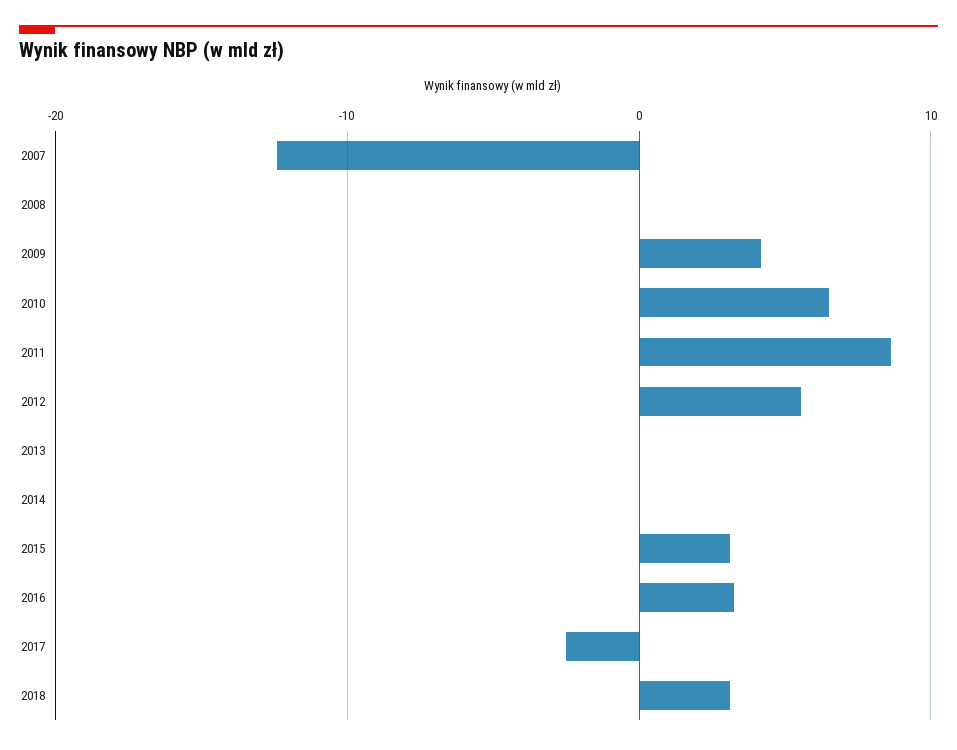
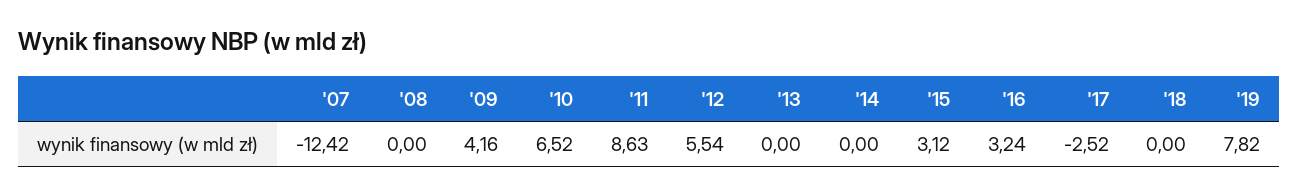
2018: 3 -> 0
'19: none -> 7.82

